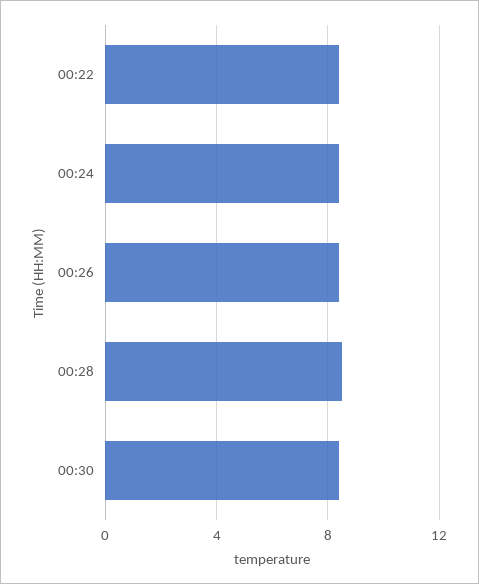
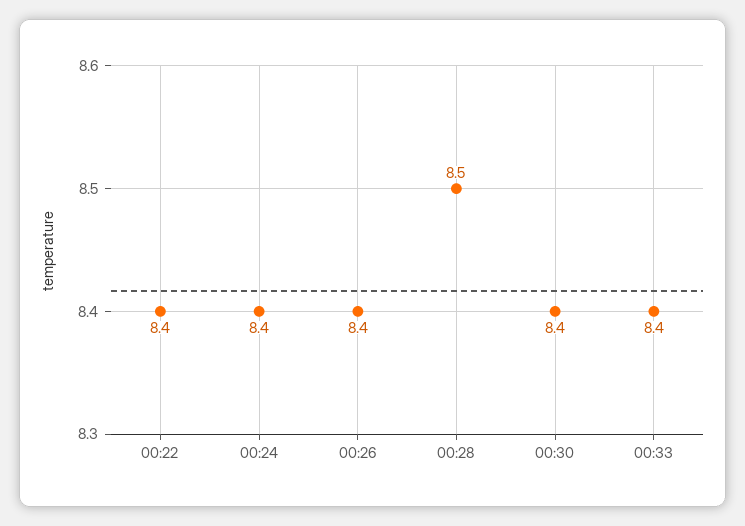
00:33: none -> 8.4

